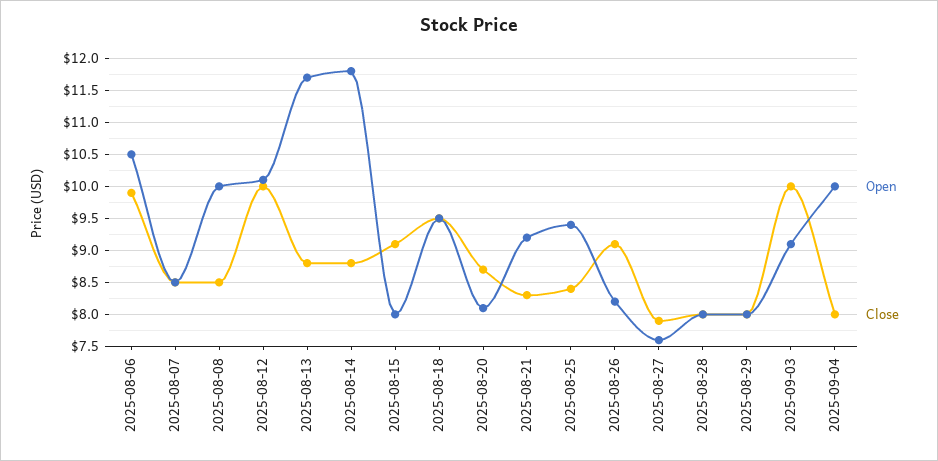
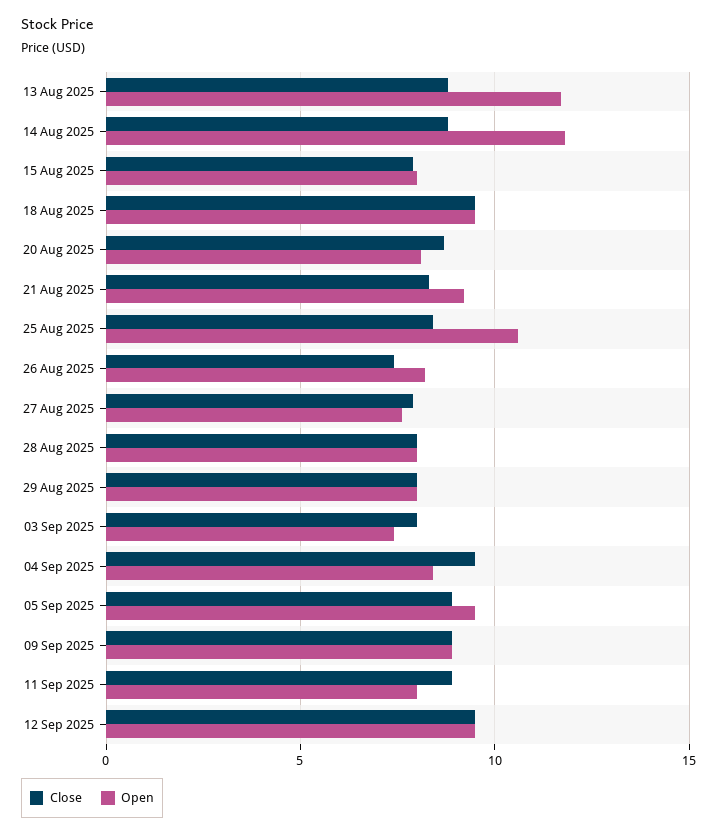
Open, 2025-08-06: 10.5 -> none
Close, 2025-08-06: 9.9 -> none
Open, 2025-08-07: 8.5 -> none
Close, 2025-08-07: 8.5 -> none
Open, 2025-08-08: 10 -> none
Close, 2025-08-08: 8.5 -> none
Open, 2025-08-12: 10.1 -> none
Close, 2025-08-12: 10 -> none
Close, 2025-08-15: 9.1 -> 8
Open, 2025-08-25: 9.4 -> 10.5
Close, 2025-08-26: 9.1 -> 7.5
Open, 2025-09-03: 9.1 -> 7.5
Close, 2025-09-03: 10 -> 8
Open, 2025-09-04: 10 -> 8.5
Close, 2025-09-04: 8 -> 9.5
Close, 05 Sep 2025: none -> 9
Open, 05 Sep 2025: none -> 9.5
Close, 09 Sep 2025: none -> 9
Open, 09 Sep 2025: none -> 9
Close, 11 Sep 2025: none -> 9
Open, 11 Sep 2025: none -> 8
Close, 12 Sep 2025: none -> 9.5
Open, 12 Sep 2025: none -> 9.5

